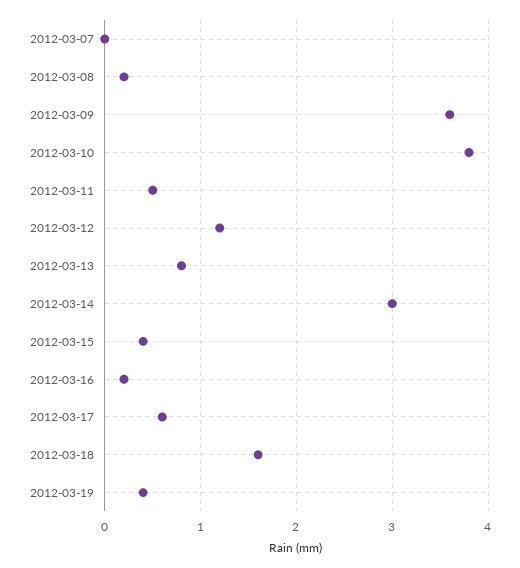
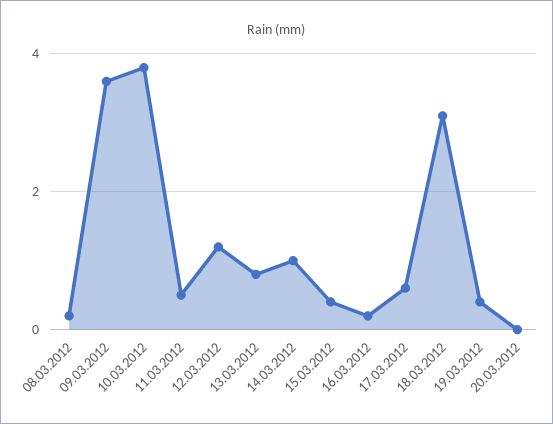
2012-03-07: 0 -> none
2012-03-14: 3 -> 1
2012-03-18: 1.6 -> 3
20.03.2012: none -> 0

